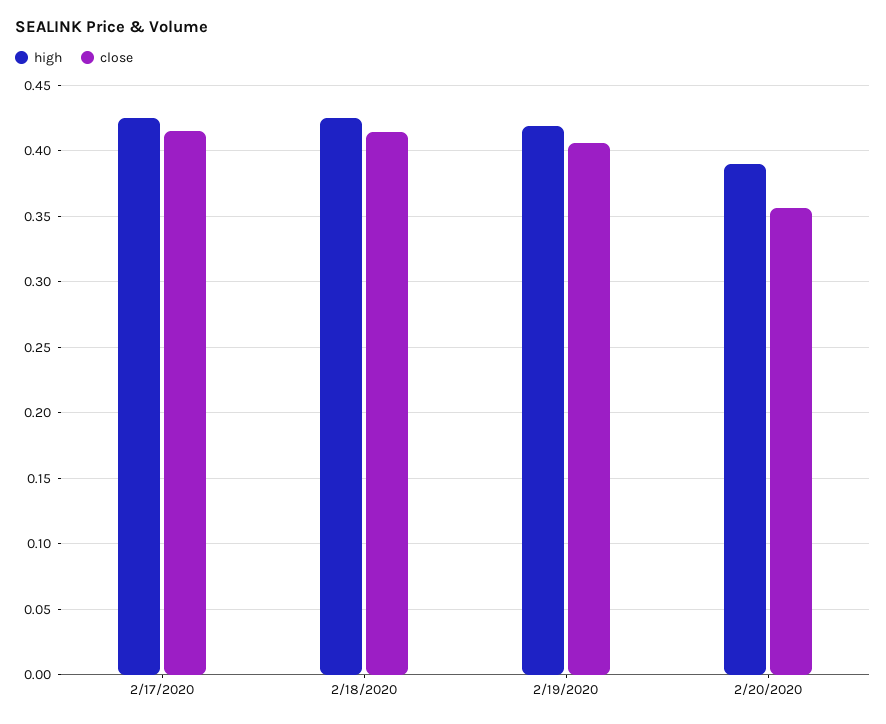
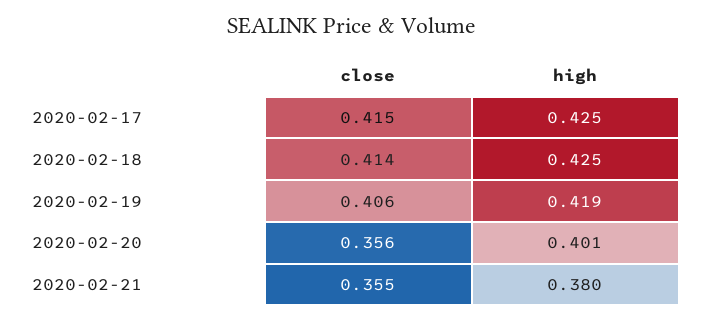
high, 2/20/2020: 0.39 -> 0.401
close, 2020-02-21: none -> 0.355
high, 2020-02-21: none -> 0.38

